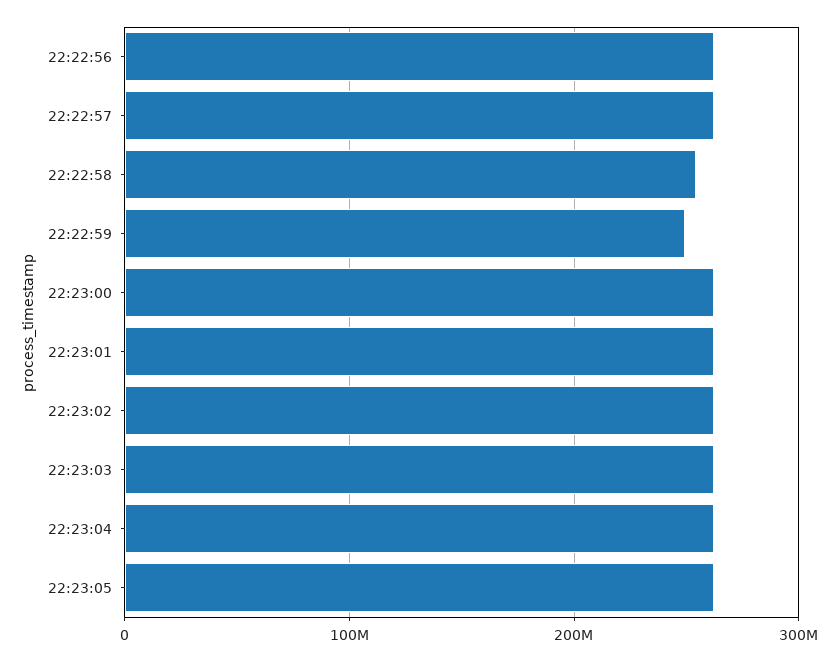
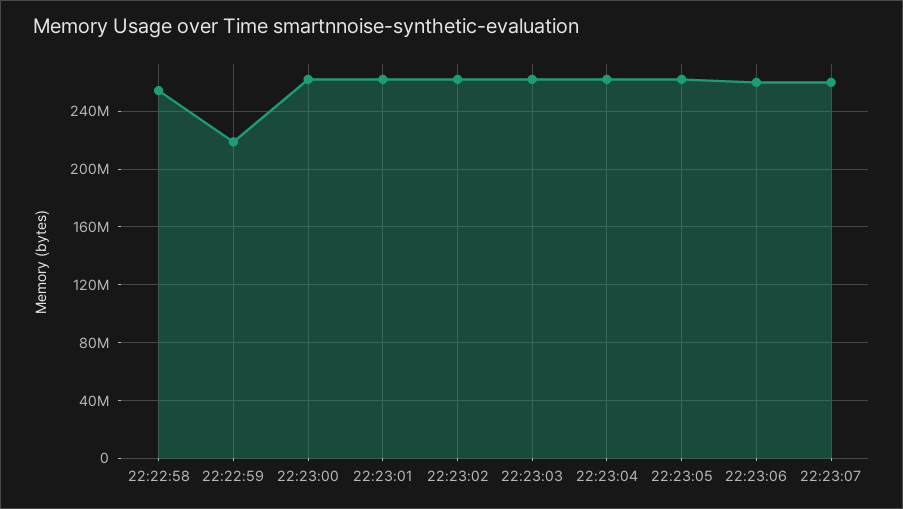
22:22:56: 260000000 -> none
22:22:57: 260000000 -> none
22:22:59: 250000000 -> 220000000
22:23:06: none -> 260000000
22:23:07: none -> 260000000

